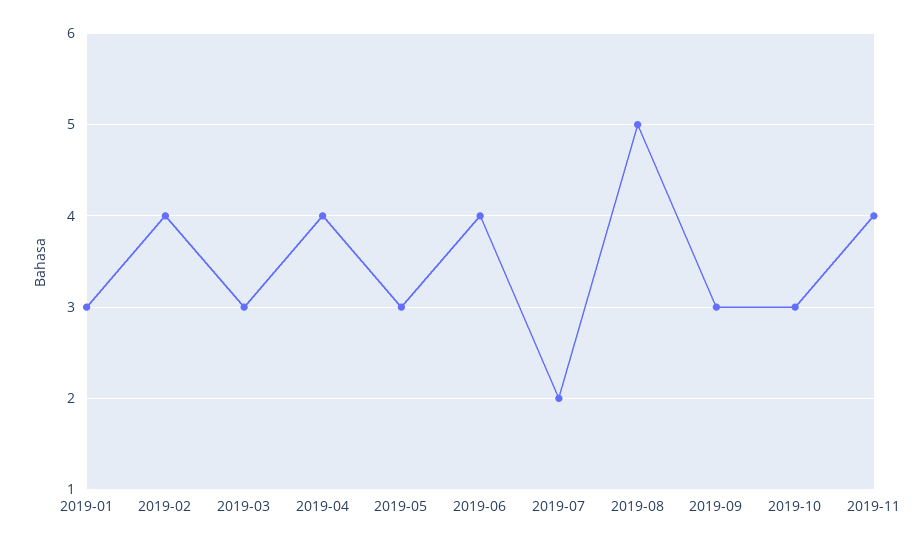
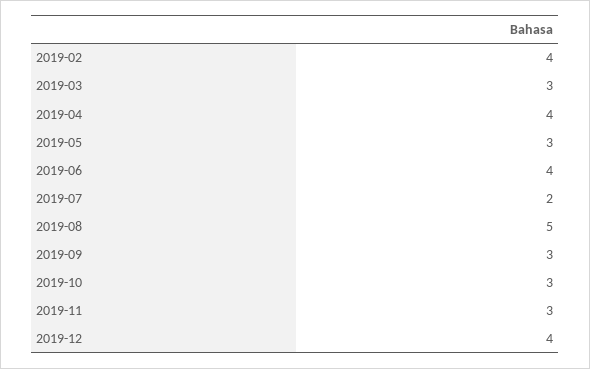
2019-01: 3 -> none
2019-11: 4 -> 3
2019-12: none -> 4

